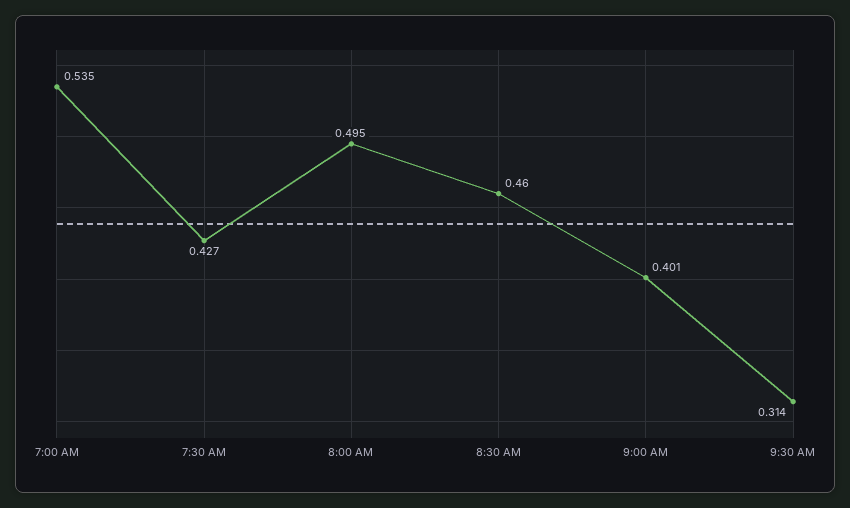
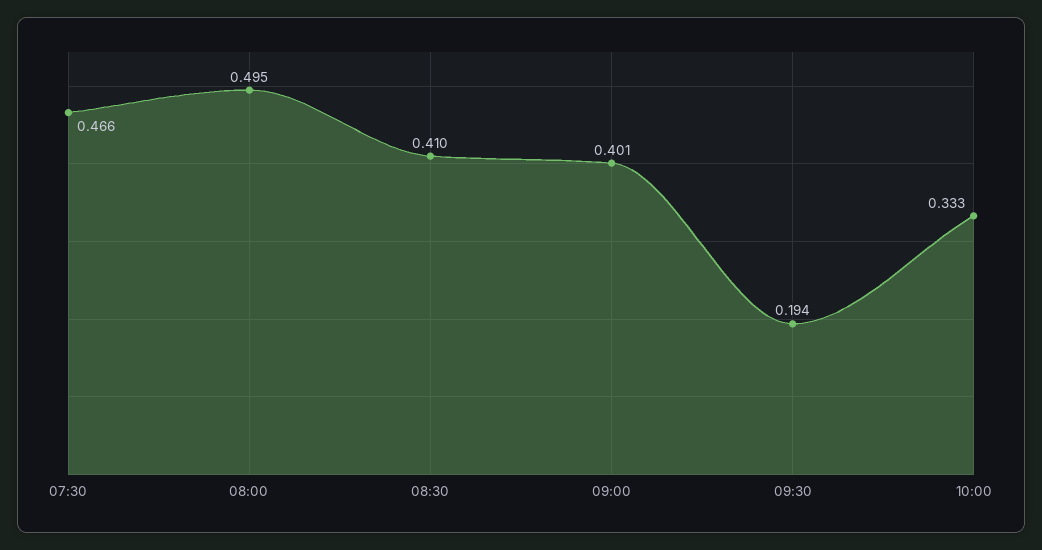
7:00 AM: 0.535 -> none
7:30 AM: 0.427 -> 0.466
8:30 AM: 0.46 -> 0.41
9:30 AM: 0.314 -> 0.194
10:00: none -> 0.333

